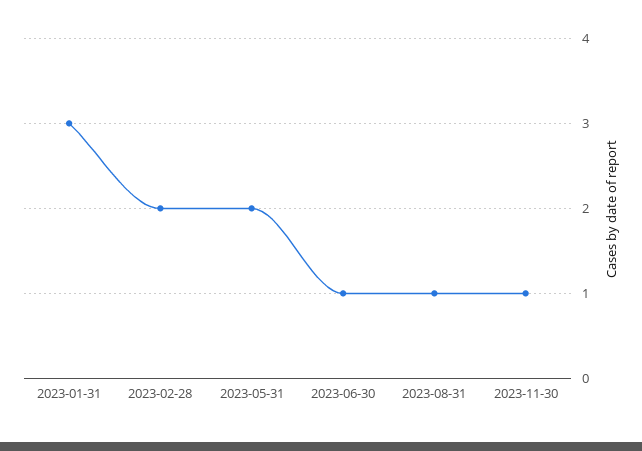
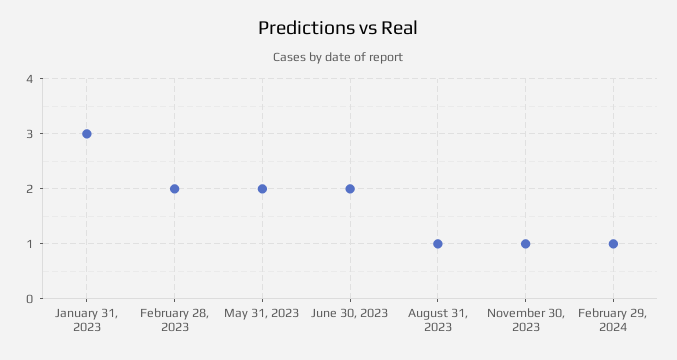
2023-06-30: 1 -> 2
February 29, 2024: none -> 1

